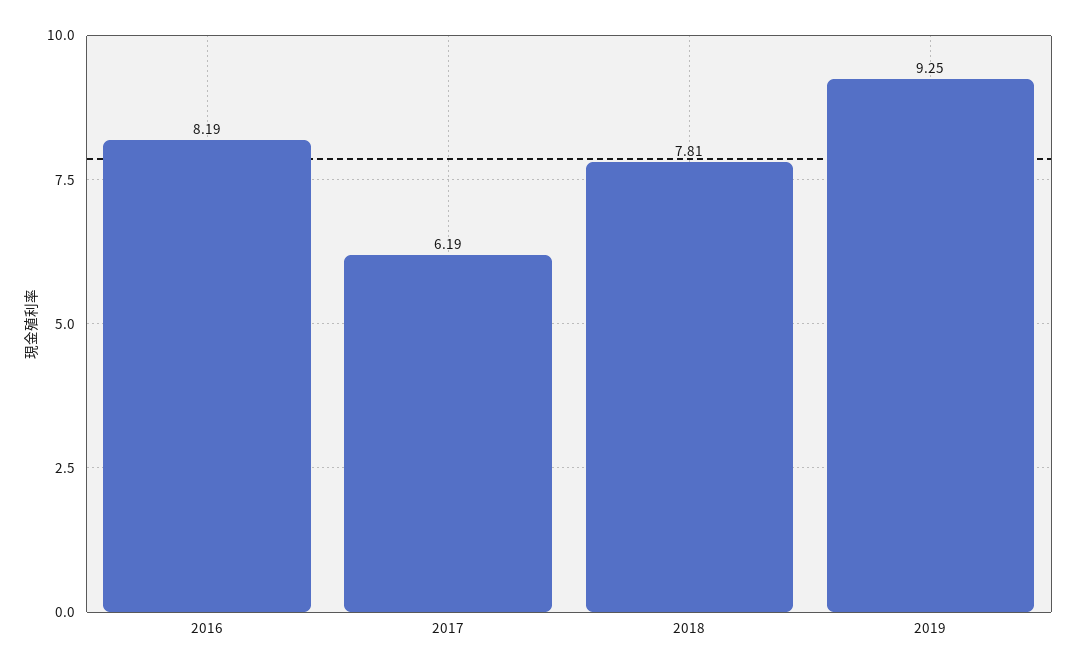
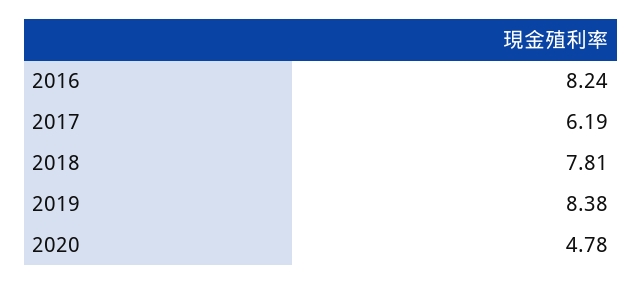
2016: 8.19 -> 8.24
2019: 9.25 -> 8.38
2020: none -> 4.78

